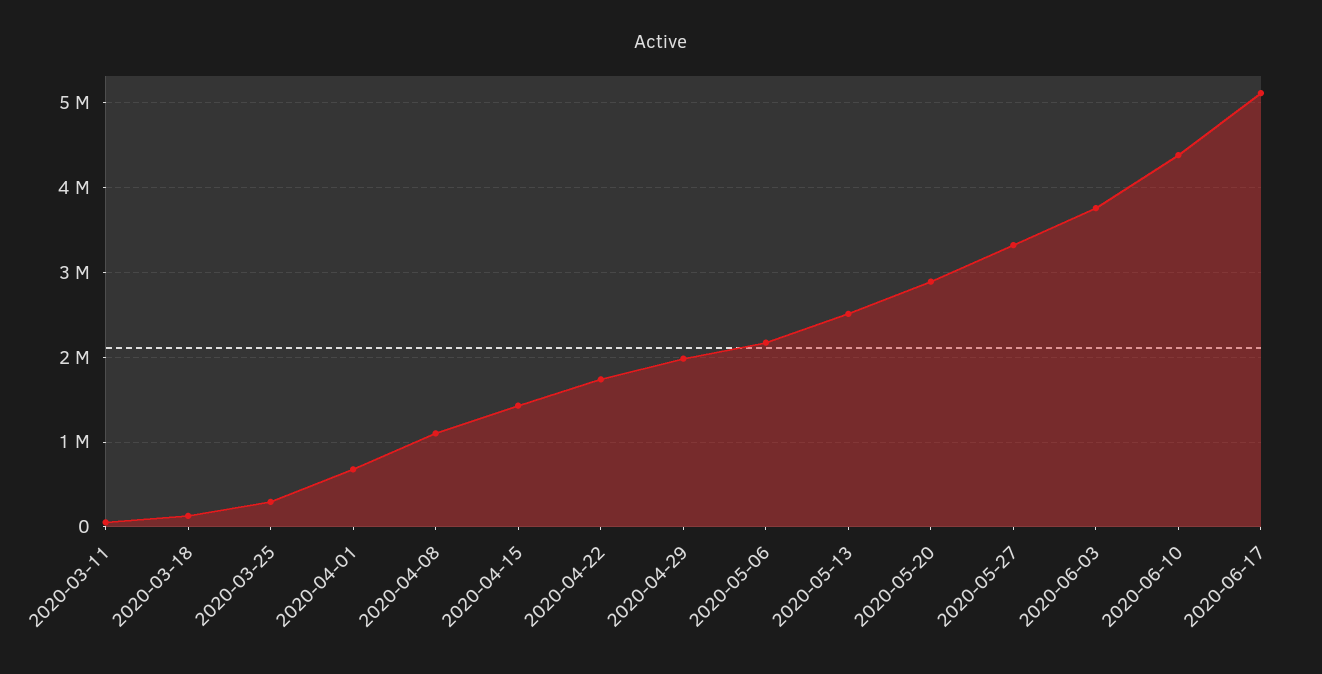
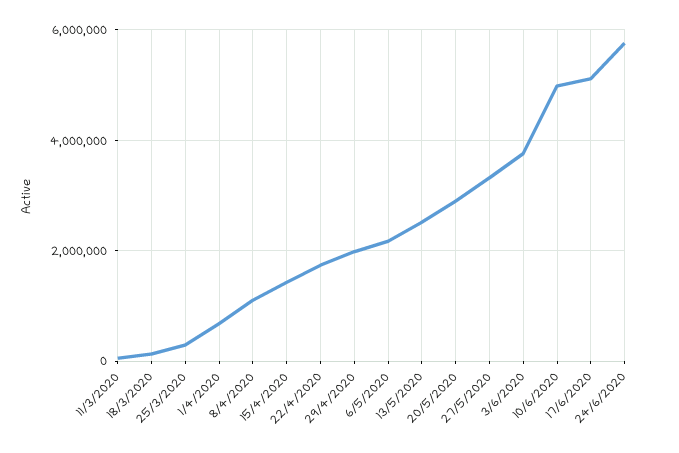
2020-06-10: 4400000 -> 5000000
24/6/2020: none -> 5800000

